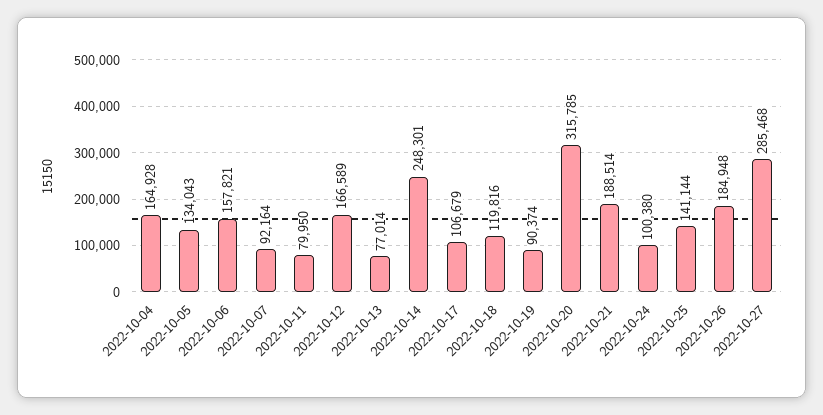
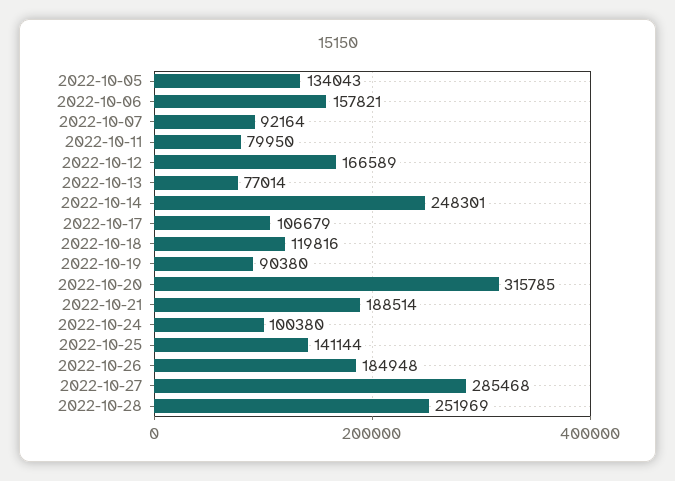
2022-10-04: 164928 -> none
2022-10-19: 90374 -> 90380
2022-10-28: none -> 251969

